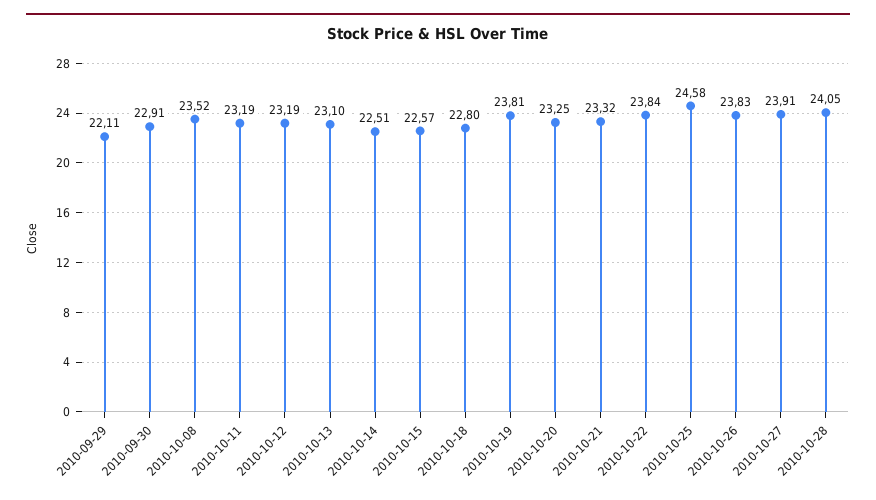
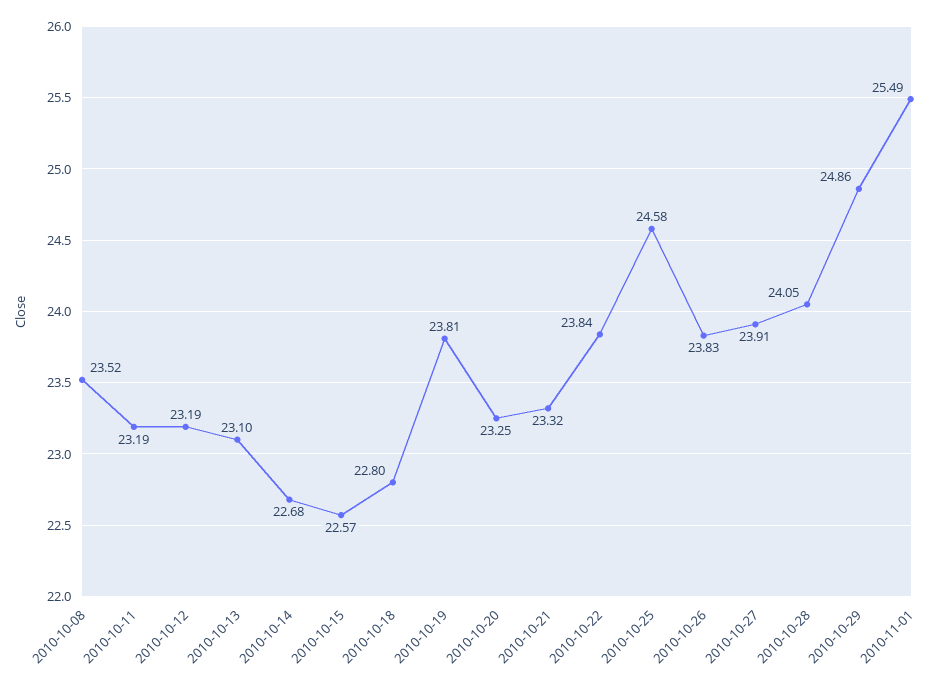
2010-09-29: 22.11 -> none
2010-09-30: 22.91 -> none
2010-10-14: 22.51 -> 22.68
2010-10-29: none -> 24.86
2010-11-01: none -> 25.49

